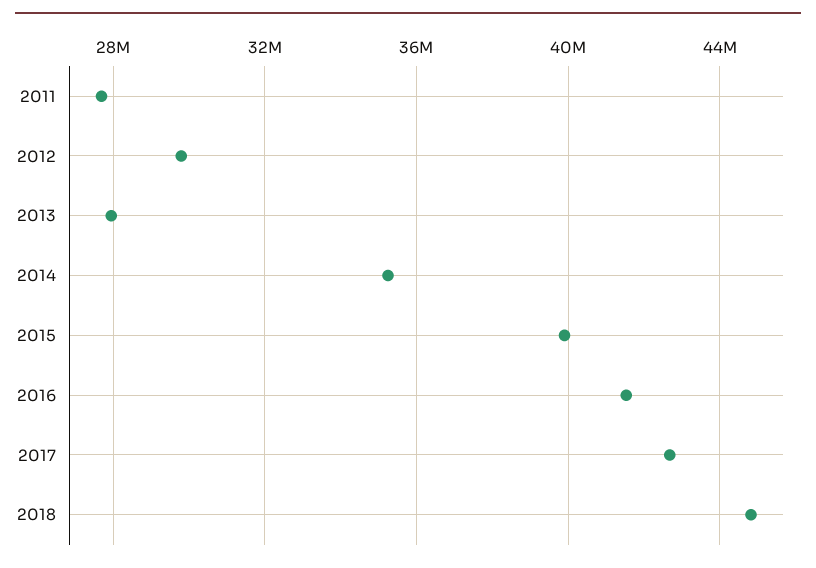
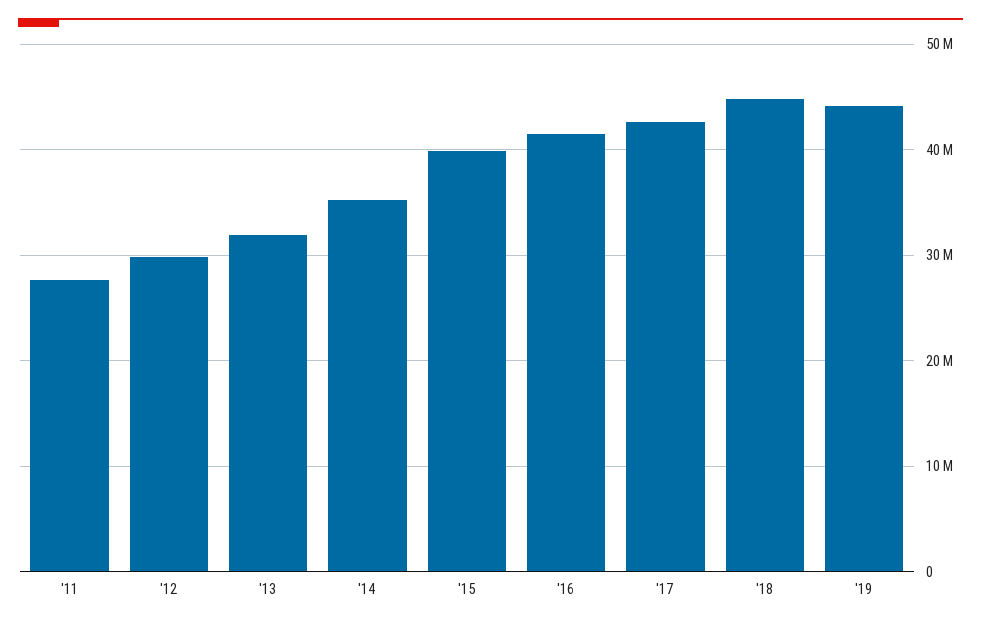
2013: 28000000 -> 32000000
'19: none -> 44000000

